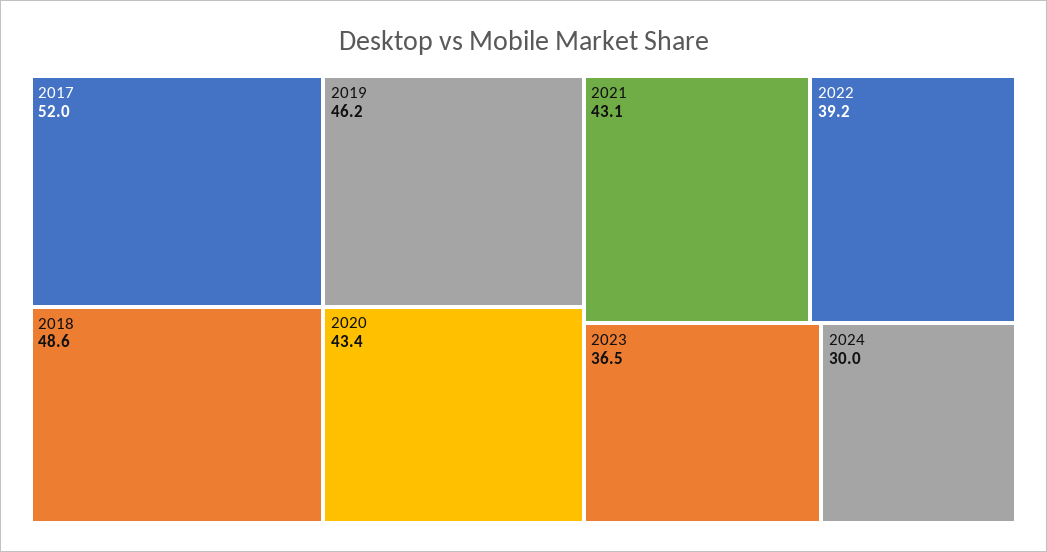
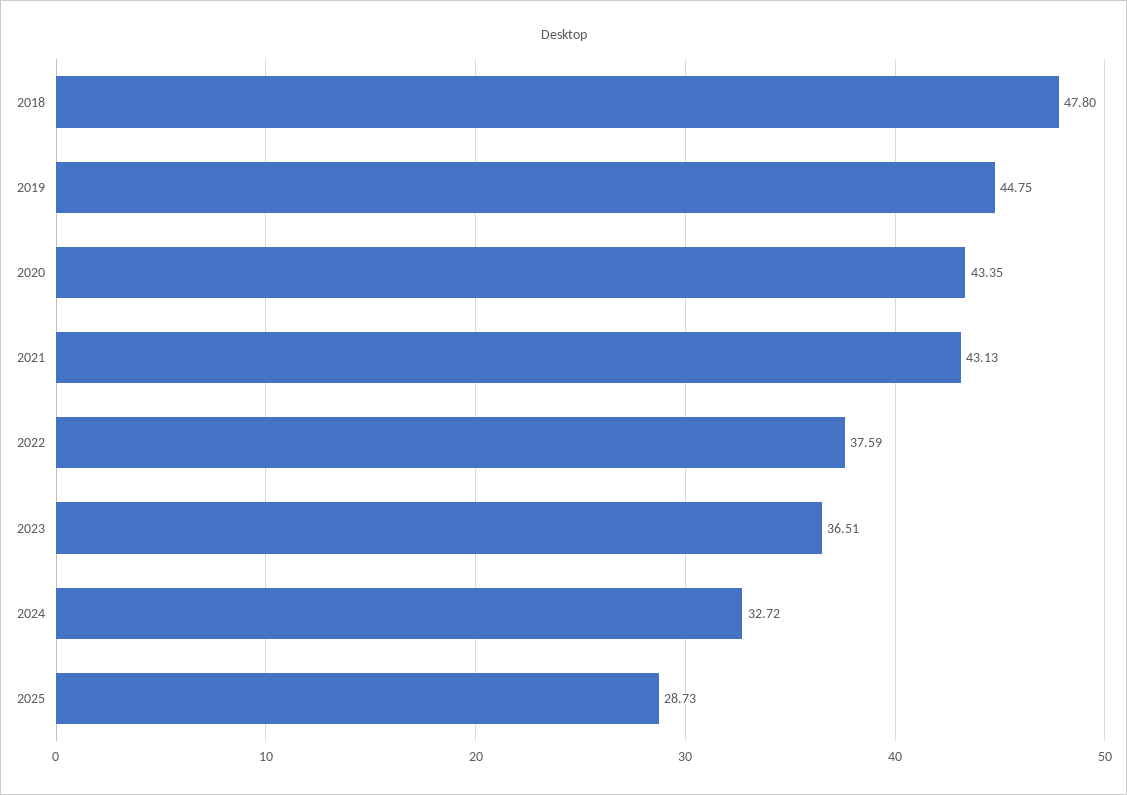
2017: 52 -> none
2018: 48.6 -> 47.8
2019: 46.2 -> 44.75
2022: 39.2 -> 37.59
2024: 30 -> 32.72
2025: none -> 28.73

